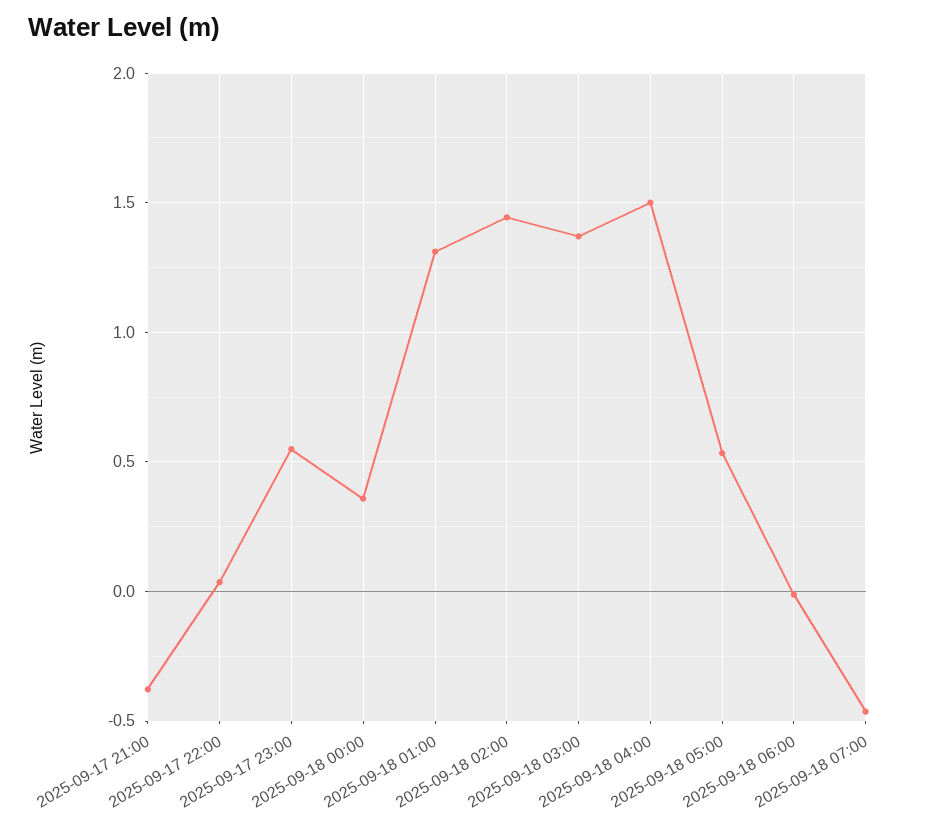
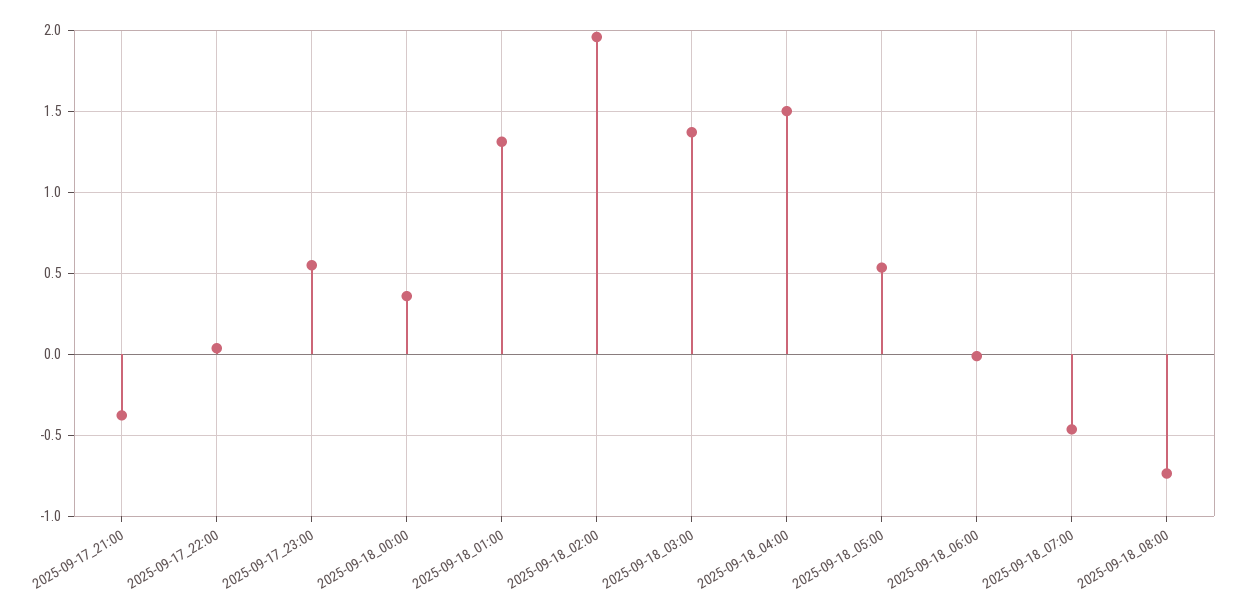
2025-09-18 02:00: 1.45 -> 1.95
2025-09-18_08:00: none -> -0.75

